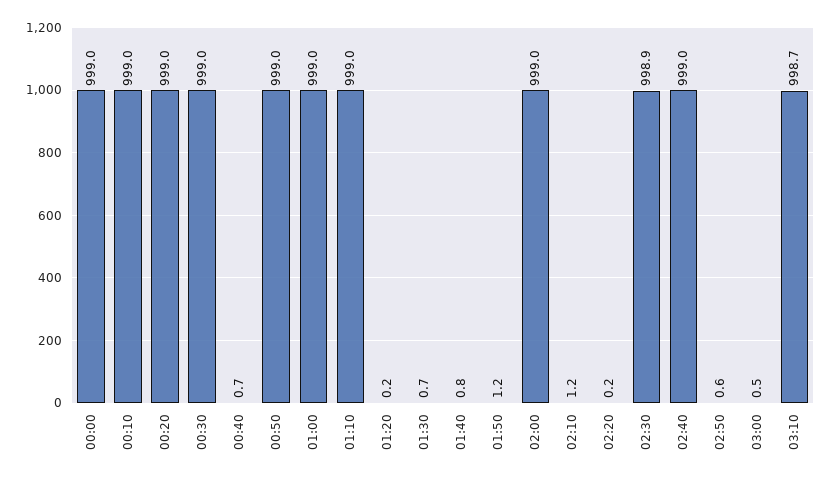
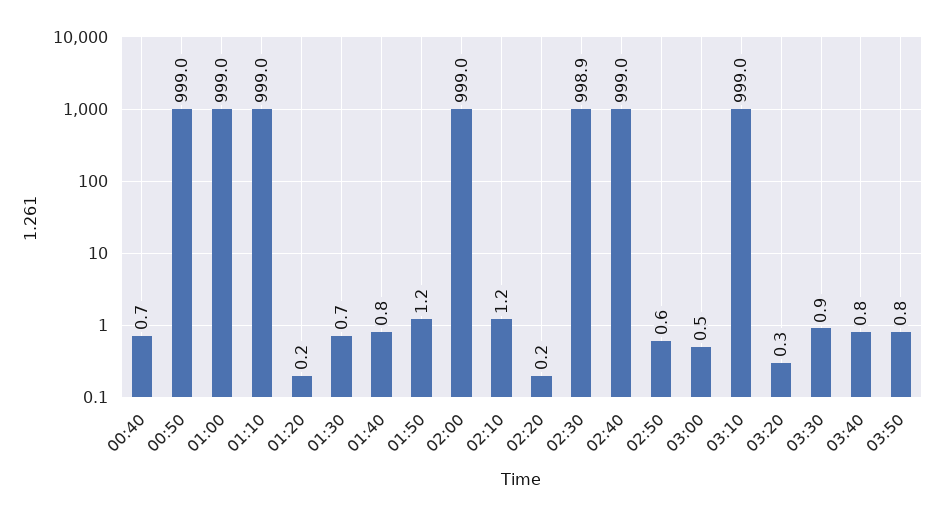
00:00: 999 -> none
00:10: 999 -> none
00:20: 999 -> none
00:30: 999 -> none
03:10: 998.7 -> 999
03:20: none -> 0.3
03:30: none -> 0.9
03:40: none -> 0.8
03:50: none -> 0.8

